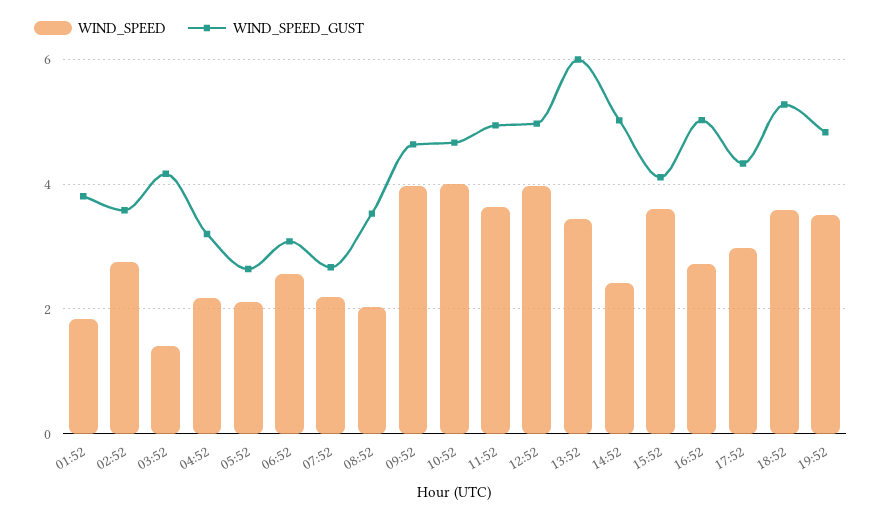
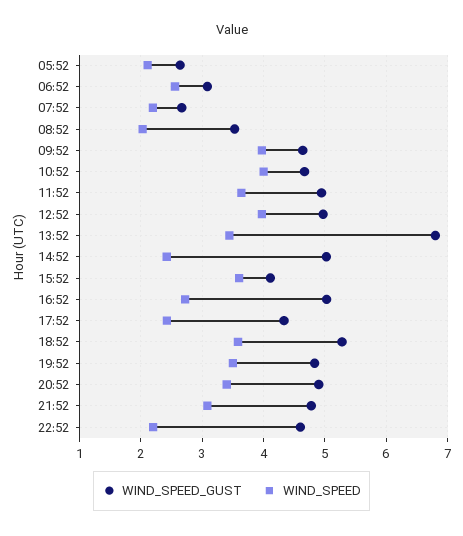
WIND_SPEED, 01:52: 1.8 -> none
WIND_SPEED_GUST, 01:52: 3.8 -> none
WIND_SPEED, 02:52: 2.8 -> none
WIND_SPEED_GUST, 02:52: 3.6 -> none
WIND_SPEED, 03:52: 1.4 -> none
WIND_SPEED_GUST, 03:52: 4.2 -> none
WIND_SPEED, 04:52: 2.2 -> none
WIND_SPEED_GUST, 04:52: 3.2 -> none
WIND_SPEED_GUST, 13:52: 6 -> 6.8
WIND_SPEED, 17:52: 3 -> 2.4
WIND_SPEED_GUST, 20:52: none -> 4.9
WIND_SPEED, 20:52: none -> 3.4
WIND_SPEED_GUST, 21:52: none -> 4.8
WIND_SPEED, 21:52: none -> 3.1
WIND_SPEED_GUST, 22:52: none -> 4.6
WIND_SPEED, 22:52: none -> 2.2

